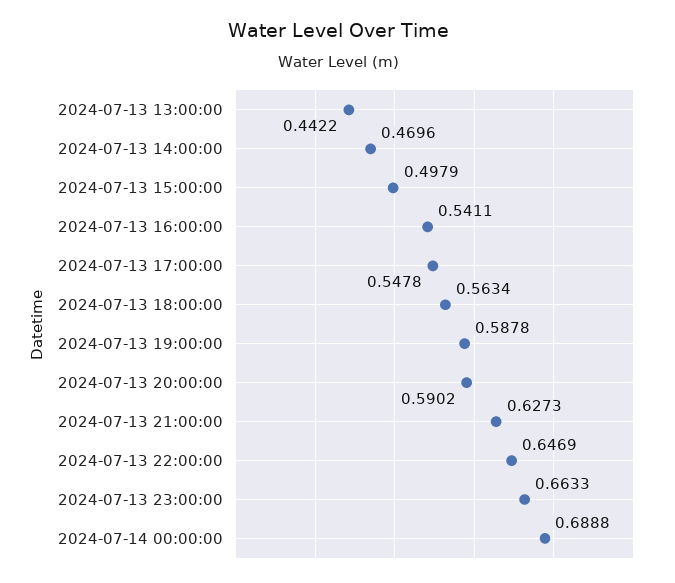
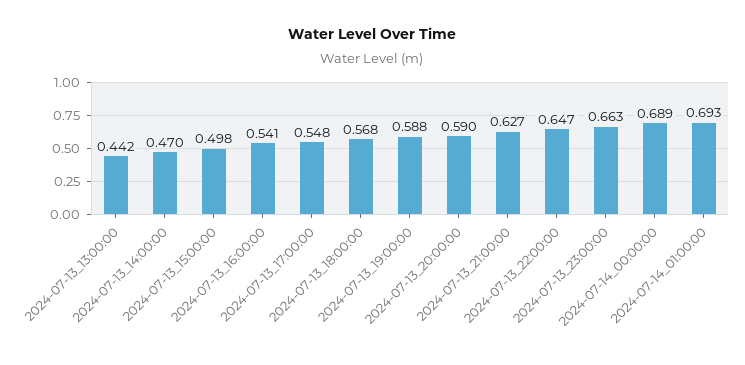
2024-07-13 18:00:00: 0.5634 -> 0.568
2024-07-14_01:00:00: none -> 0.693

